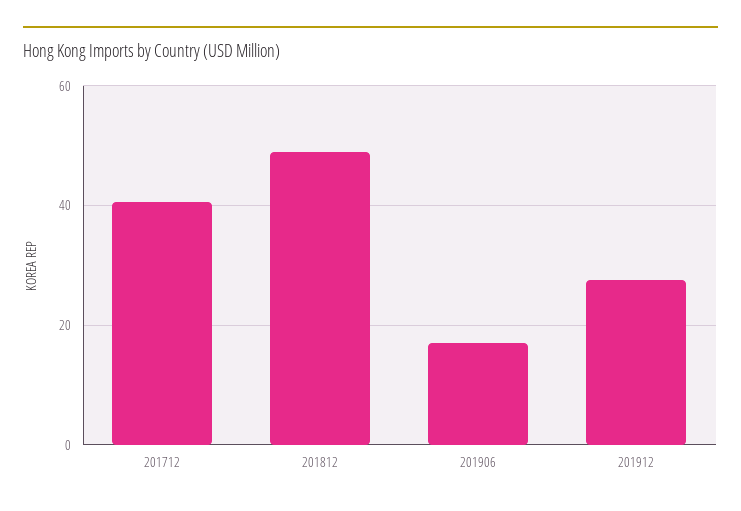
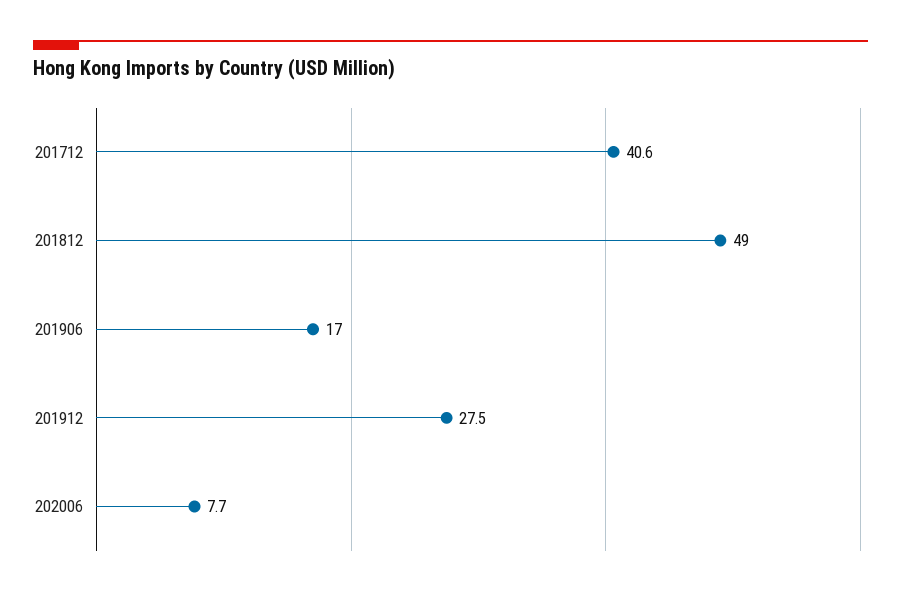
202006: none -> 7.7

